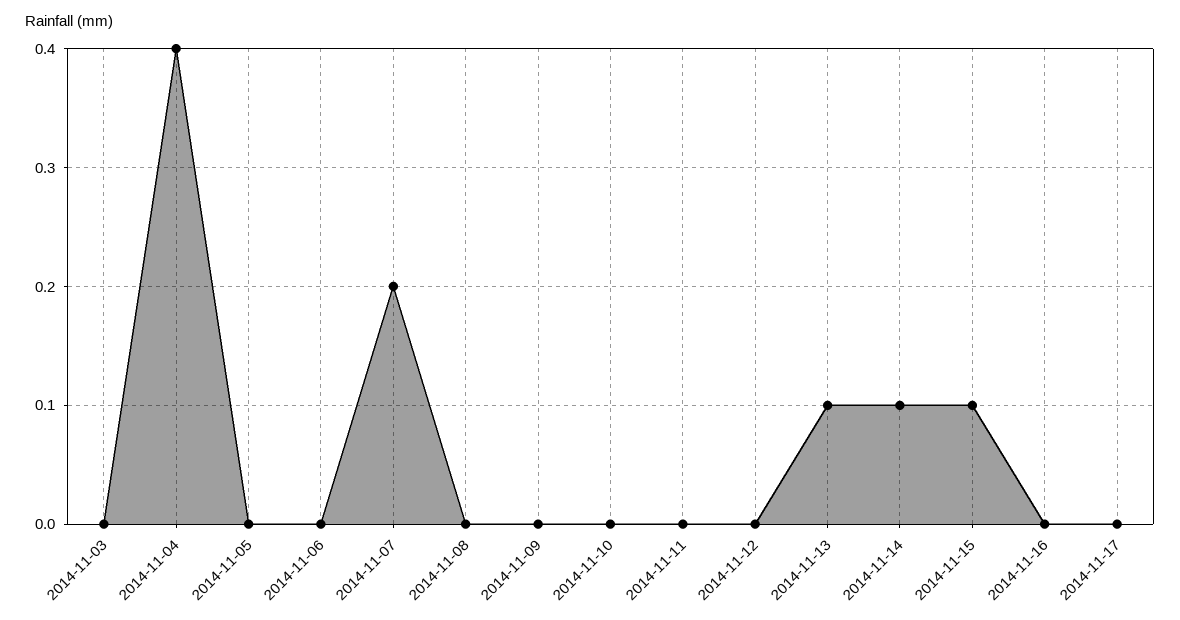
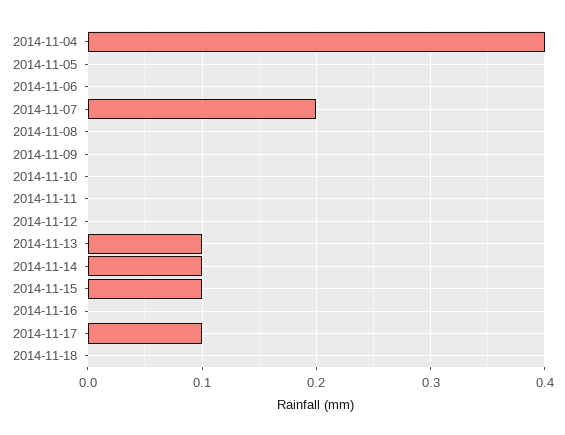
2014-11-03: 0 -> none
2014-11-17: 0 -> 0.1
2014-11-18: none -> 0

